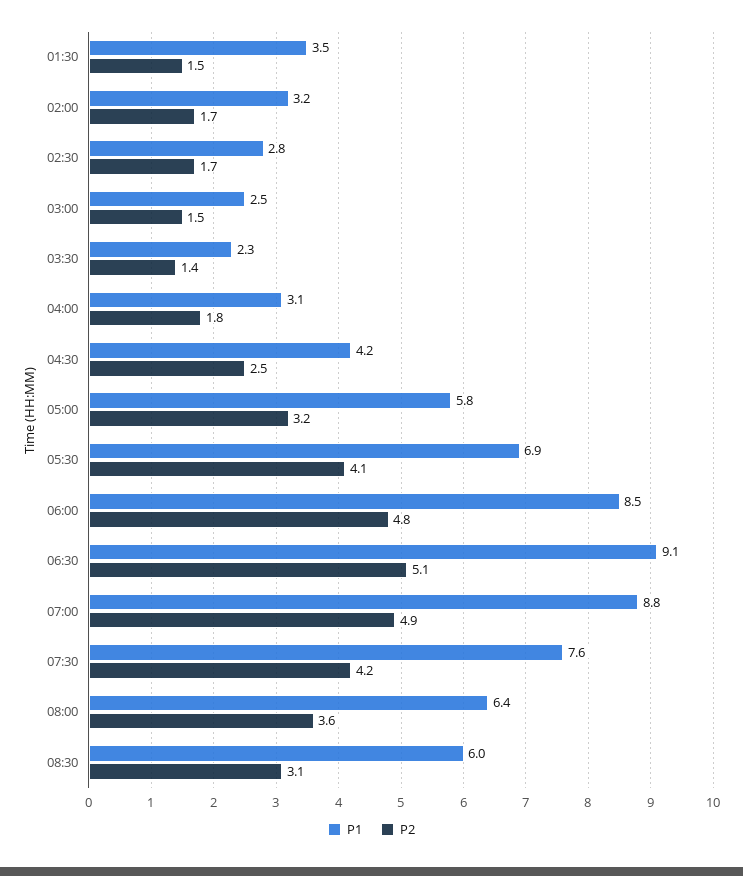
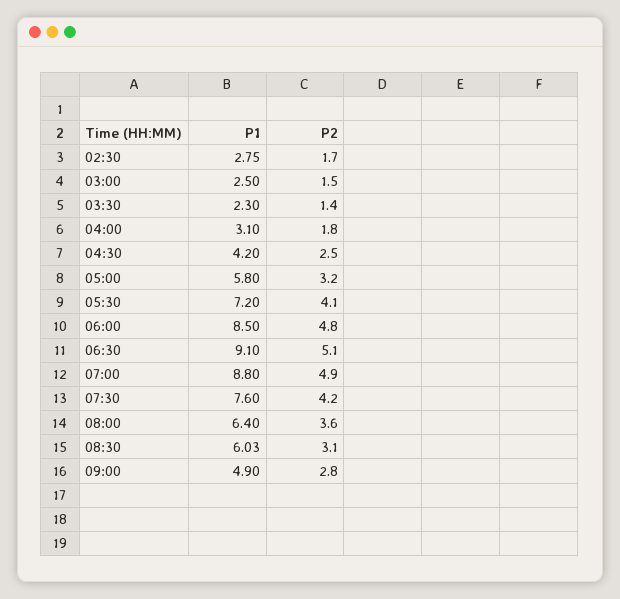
P1, 01:30: 3.5 -> none
P2, 01:30: 1.5 -> none
P1, 02:00: 3.2 -> none
P2, 02:00: 1.7 -> none
P1, 05:30: 6.9 -> 7.2
P1, 09:00: none -> 4.9
P2, 09:00: none -> 2.8

